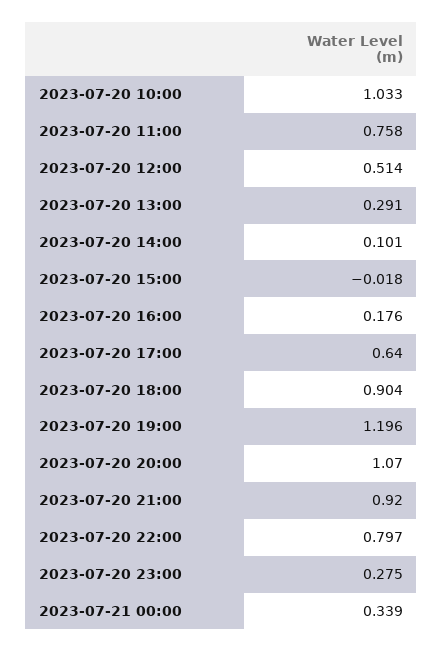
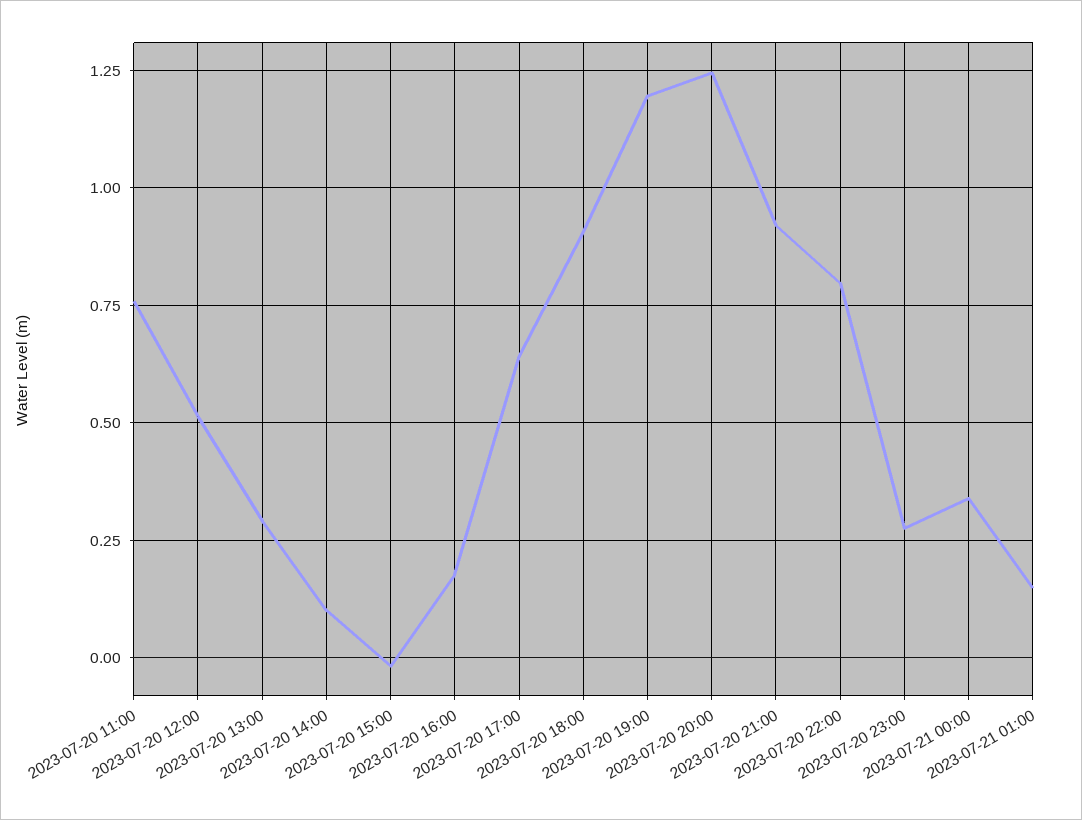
2023-07-20 10:00: 1.033 -> none
2023-07-20 20:00: 1.07 -> 1.25
2023-07-21 01:00: none -> 0.15

